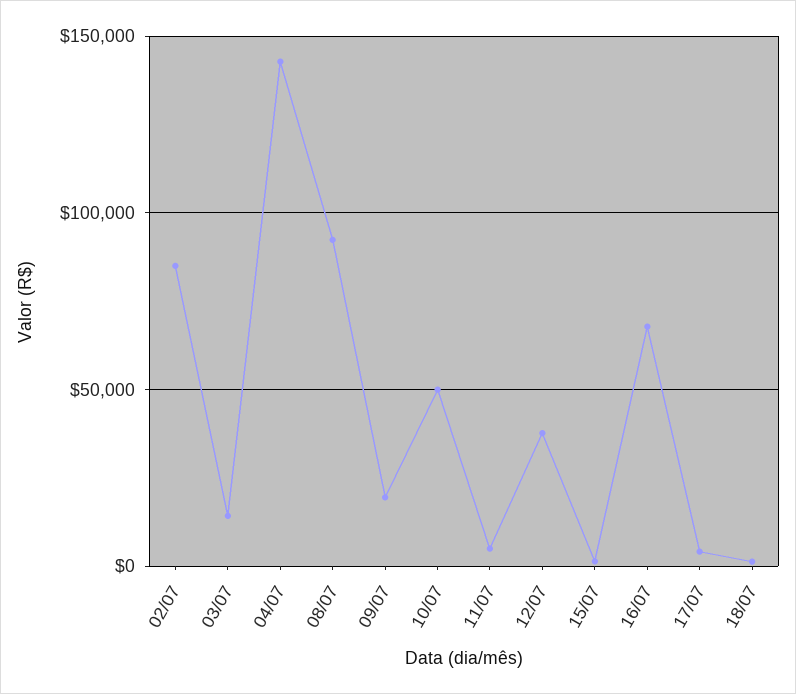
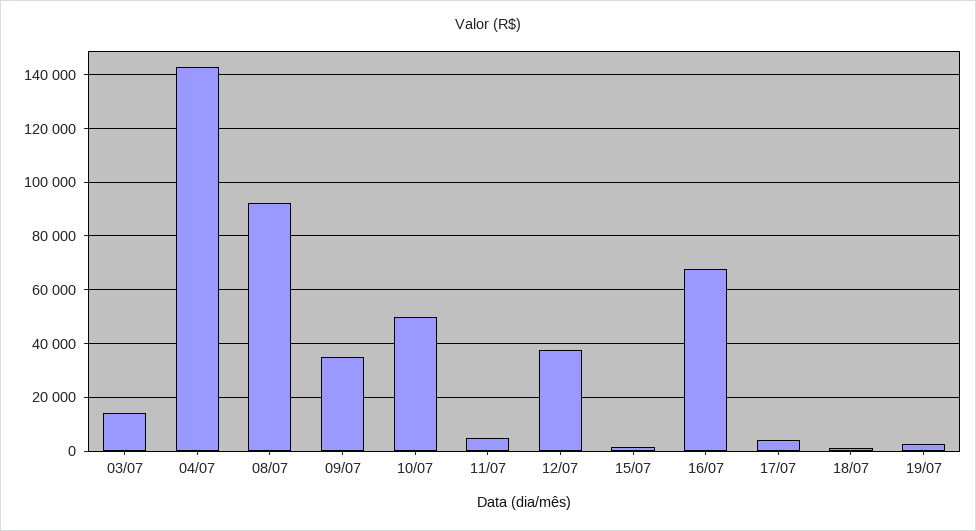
02/07: 85000 -> none
09/07: 20000 -> 35000
19/07: none -> 2500

